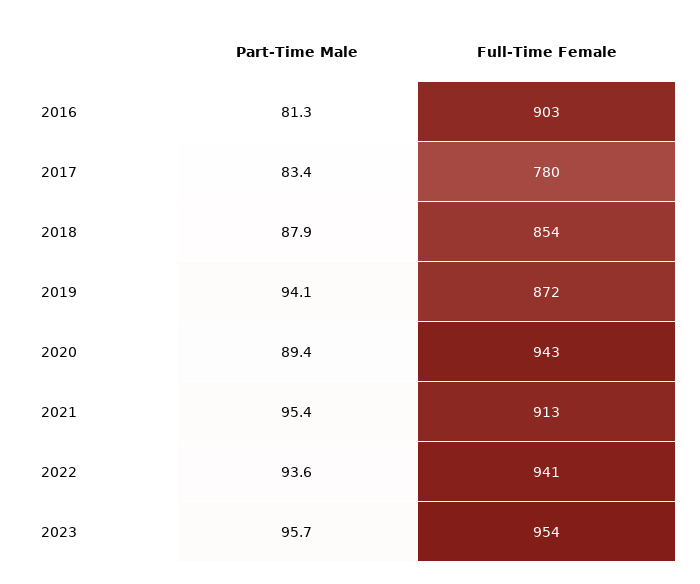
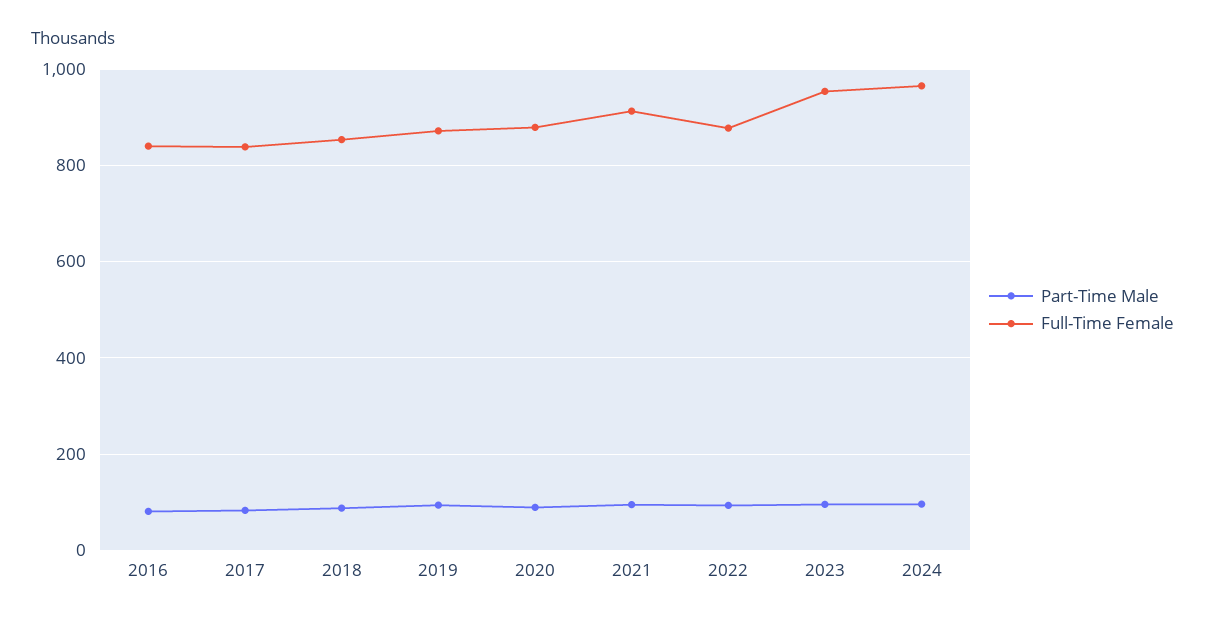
Full-Time Female, 2016: 903 -> 840
Full-Time Female, 2017: 780 -> 840
Full-Time Female, 2020: 943 -> 880
Full-Time Female, 2022: 941 -> 880
Part-Time Male, 2024: none -> 100
Full-Time Female, 2024: none -> 960

